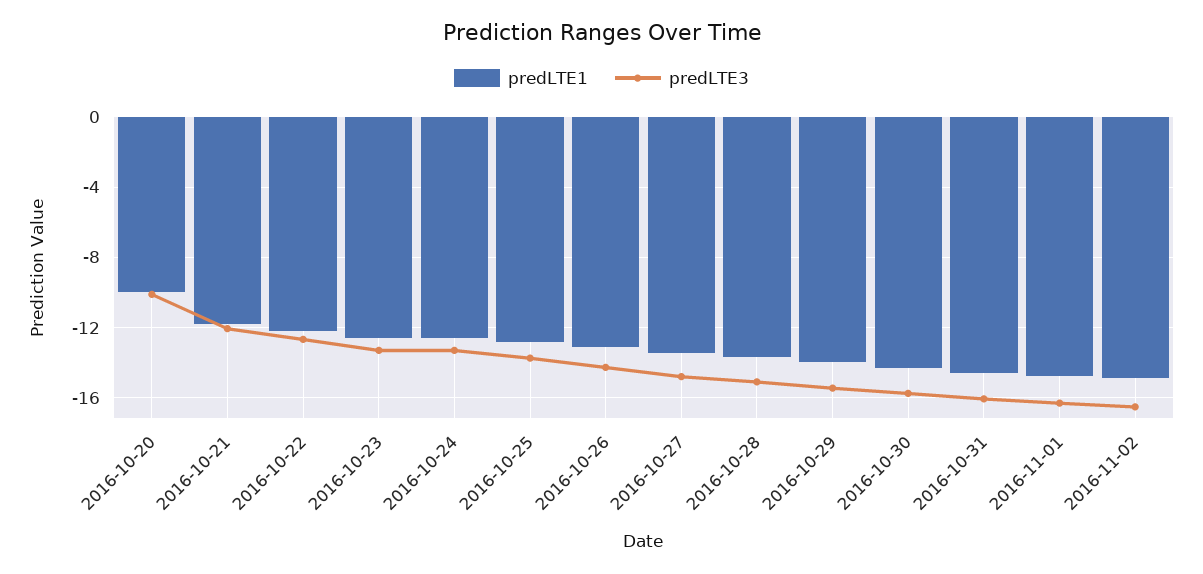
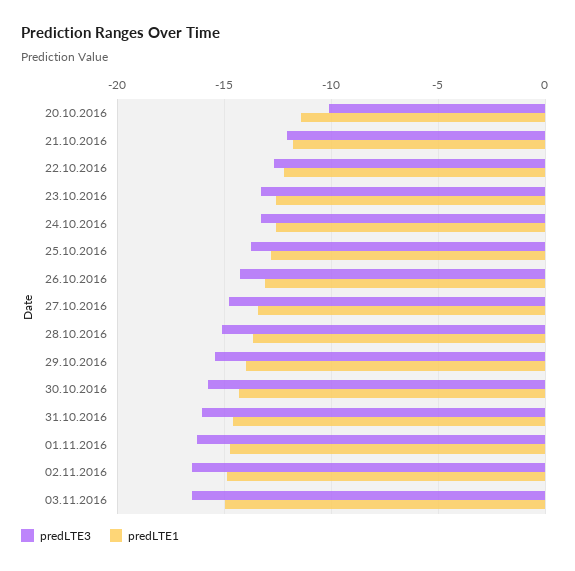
predLTE1, 2016-10-20: -10 -> -11.5
predLTE3, 03.11.2016: none -> -16.5
predLTE1, 03.11.2016: none -> -15

